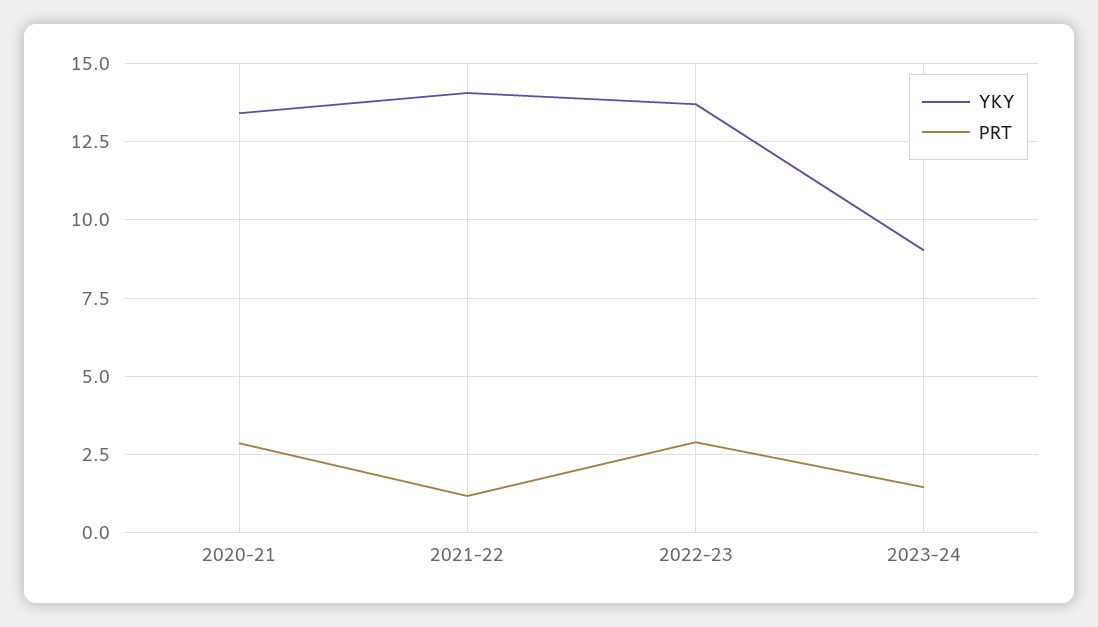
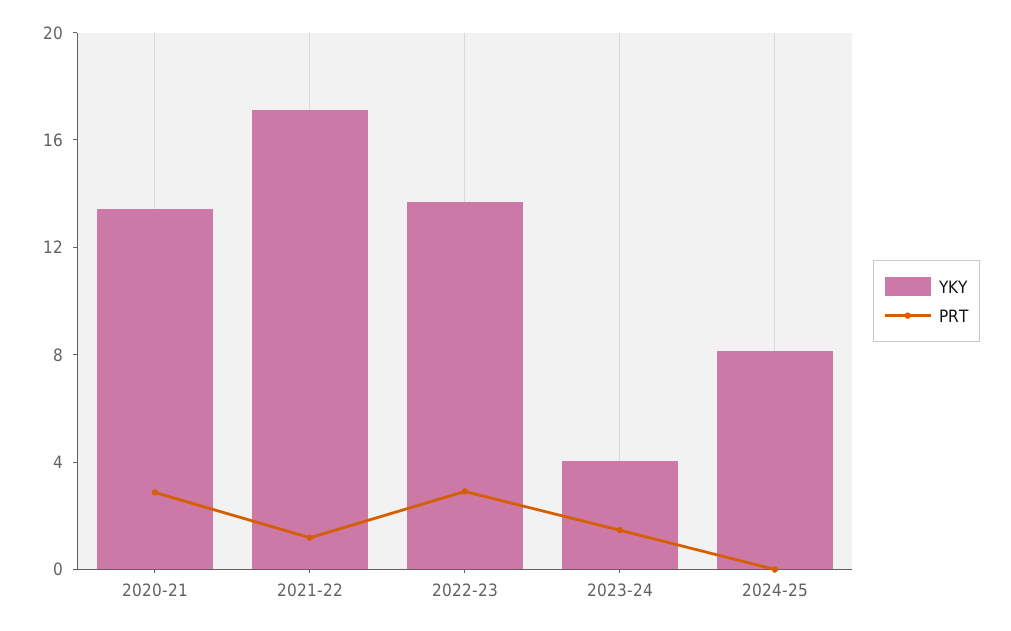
YKY, 2021-22: 14 -> 17
YKY, 2023-24: 9 -> 4
YKY, 2024-25: none -> 8
PRT, 2024-25: none -> 0

